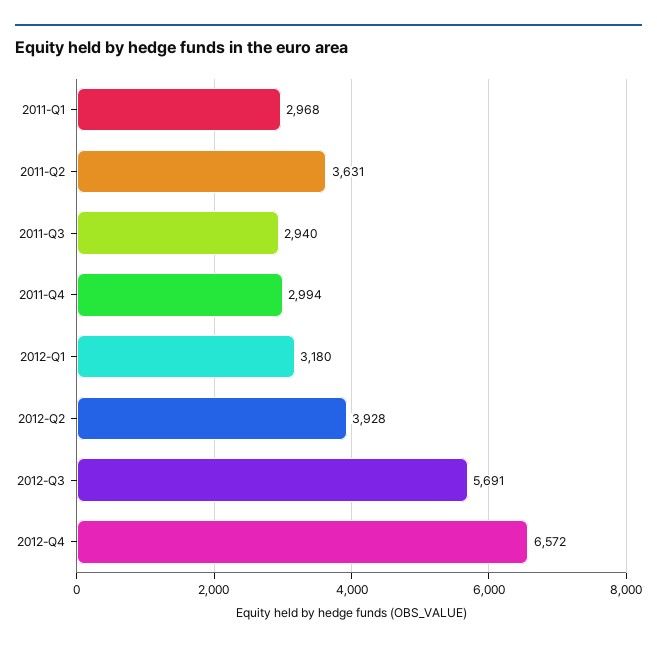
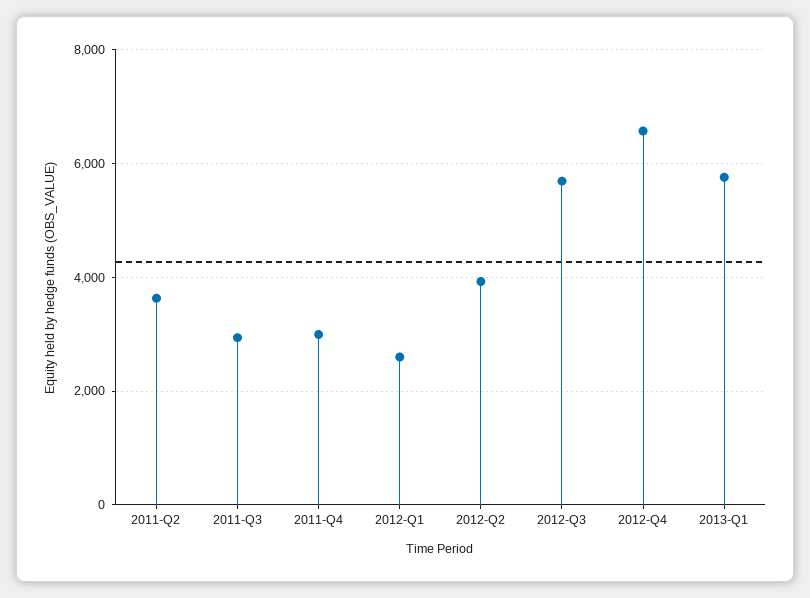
2011-Q1: 2968 -> none
2012-Q1: 3180 -> 2600
2013-Q1: none -> 5800

